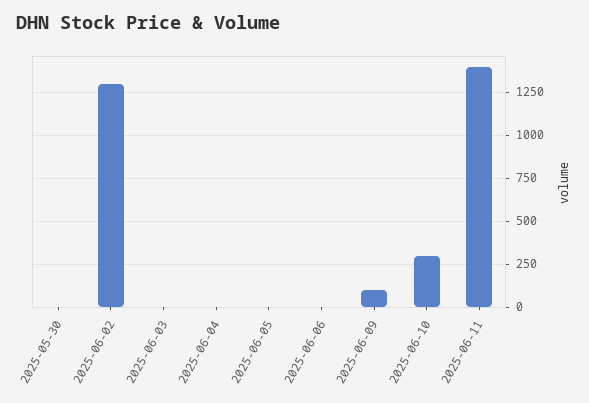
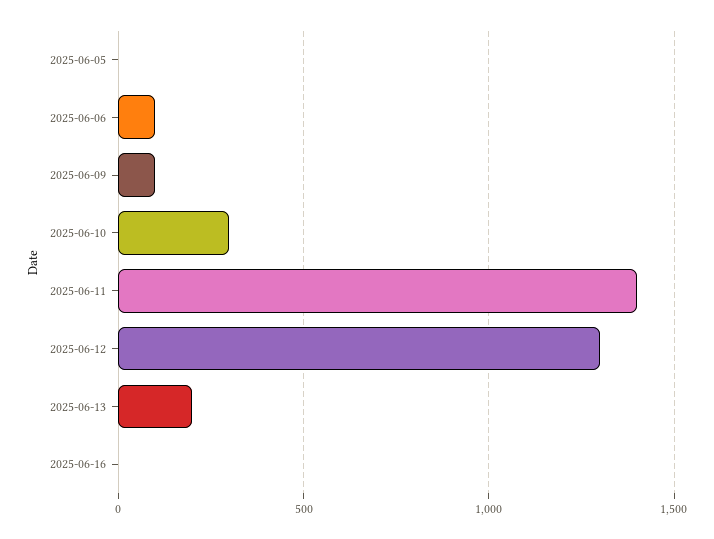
2025-05-30: 0 -> none
2025-06-02: 1300 -> none
2025-06-03: 0 -> none
2025-06-04: 0 -> none
2025-06-06: 0 -> 100
2025-06-12: none -> 1300
2025-06-13: none -> 200
2025-06-16: none -> 0

